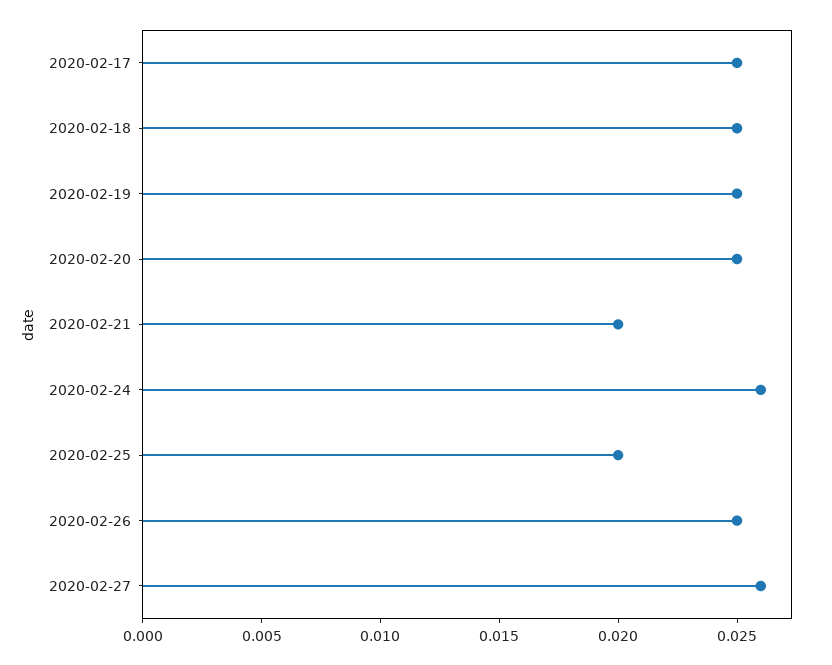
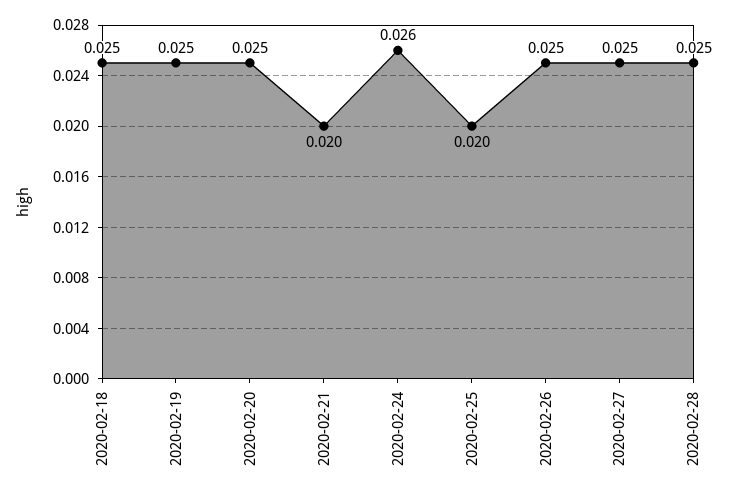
2020-02-17: 0.025 -> none
2020-02-27: 0.026 -> 0.025
2020-02-28: none -> 0.025

